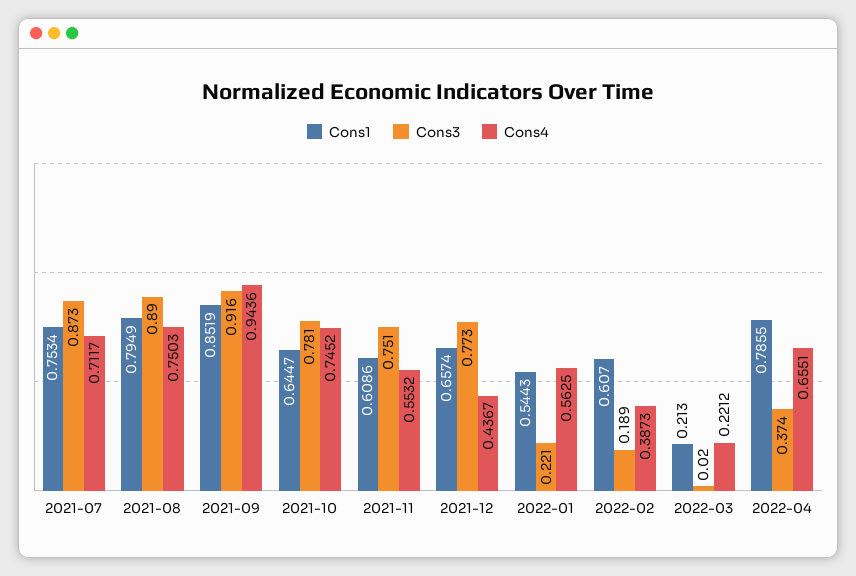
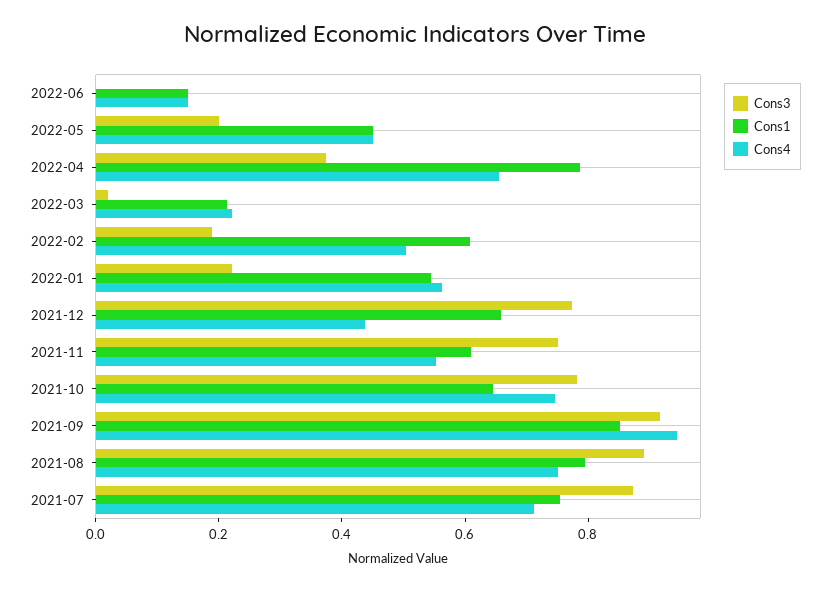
Cons4, 2022-02: 0.3873 -> 0.5
Cons3, 2022-06: none -> 0
Cons1, 2022-06: none -> 0.15
Cons4, 2022-06: none -> 0.15
Cons3, 2022-05: none -> 0.2
Cons1, 2022-05: none -> 0.45
Cons4, 2022-05: none -> 0.45

